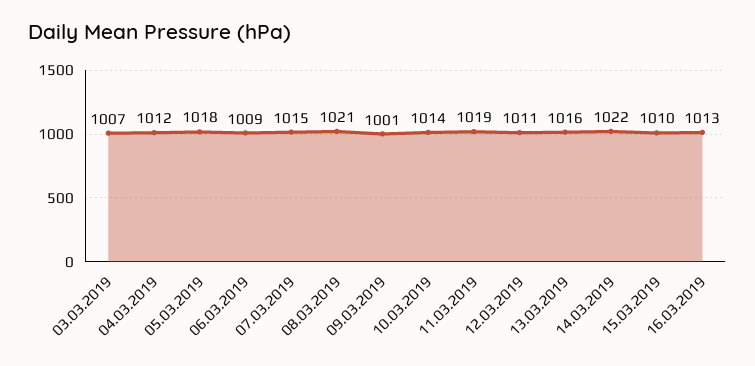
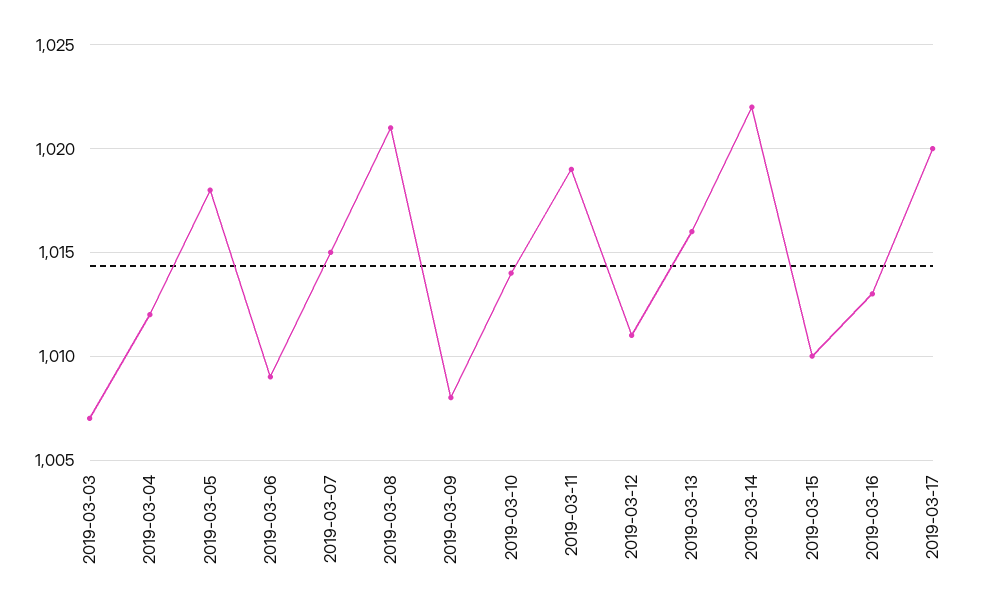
09.03.2019: 1001 -> 1008
2019-03-17: none -> 1020

